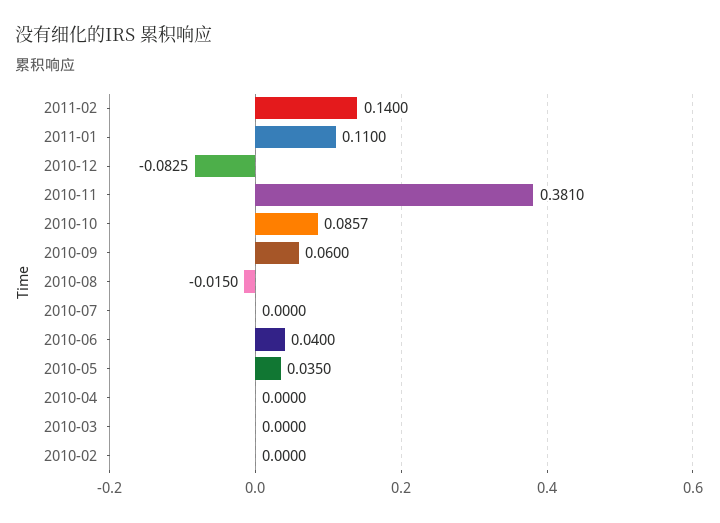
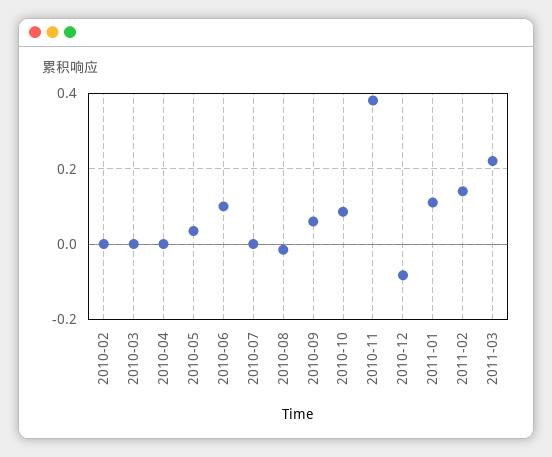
2010-06: 0.04 -> 0.1
2011-03: none -> 0.22

